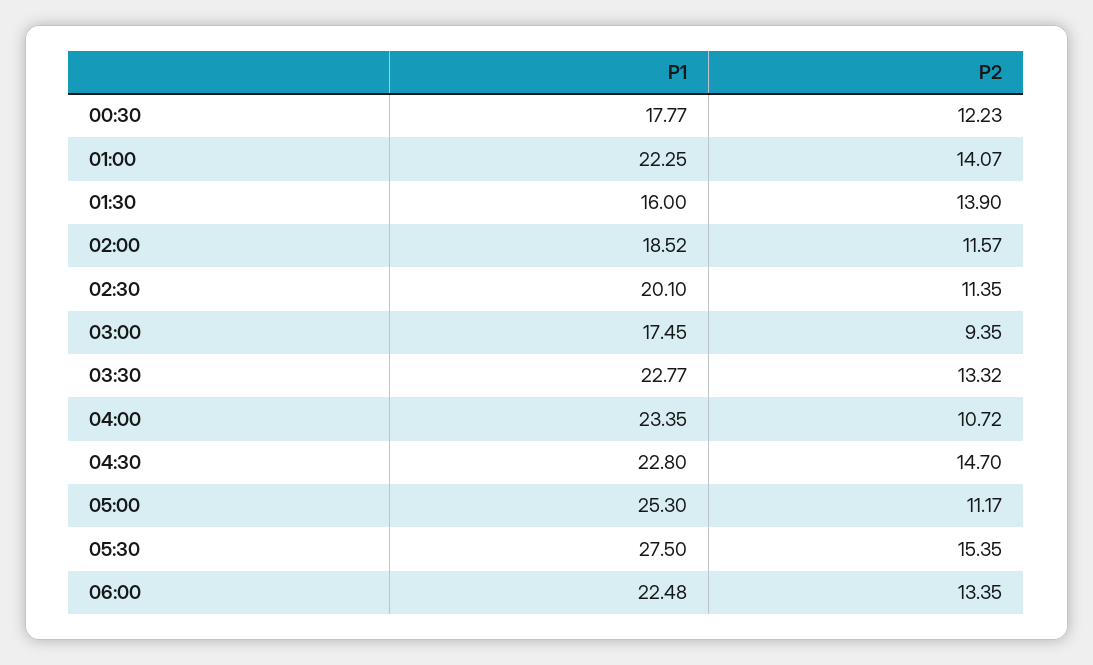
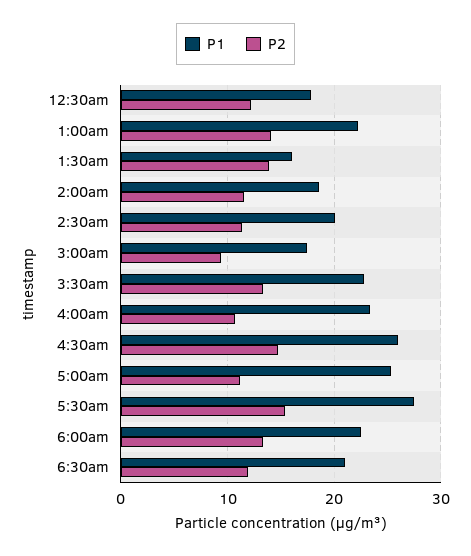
P1, 04:30: 22.8 -> 26
P1, 6:30am: none -> 21
P2, 6:30am: none -> 12

